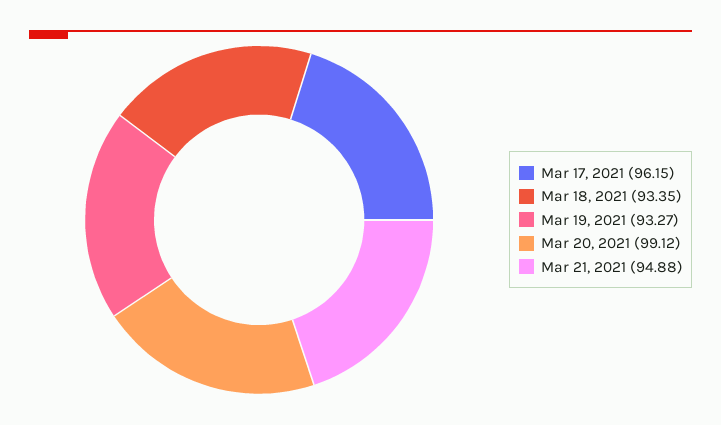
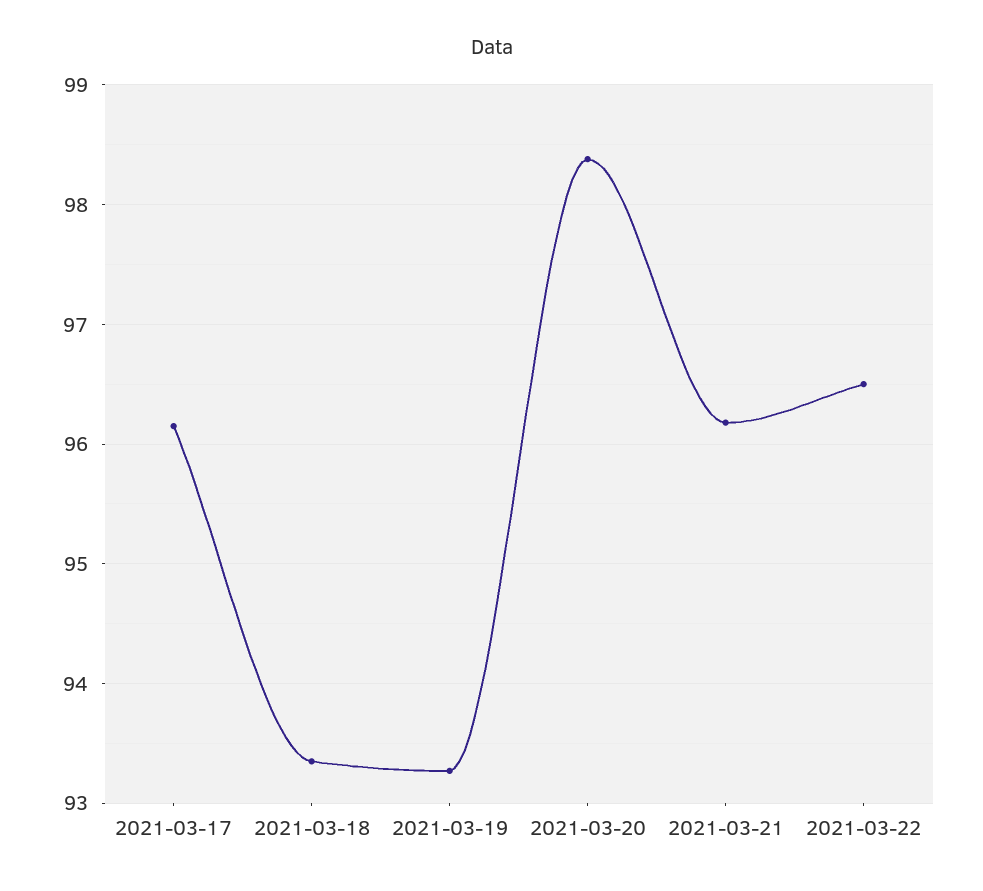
Mar 20, 2021: 99.12 -> 98.4
Mar 21, 2021: 94.88 -> 96.2
2021-03-22: none -> 96.5

